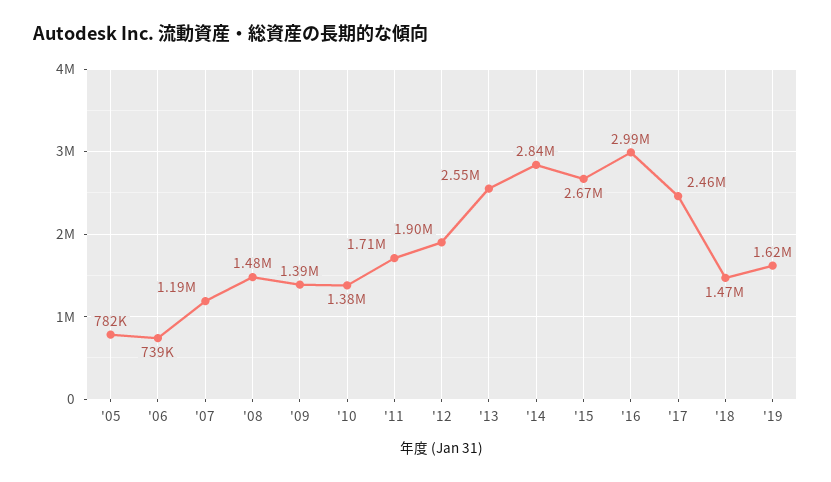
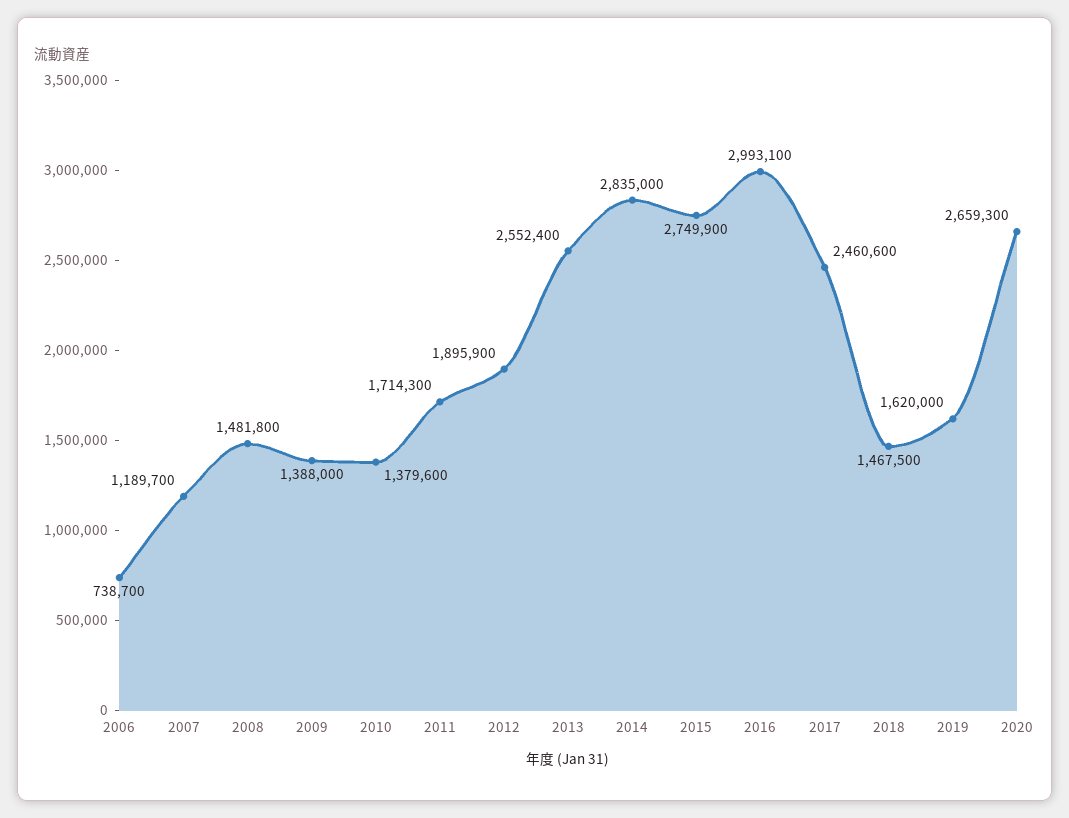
'05: 782000 -> none
'15: 2670000 -> 2749900
2020: none -> 2659300

